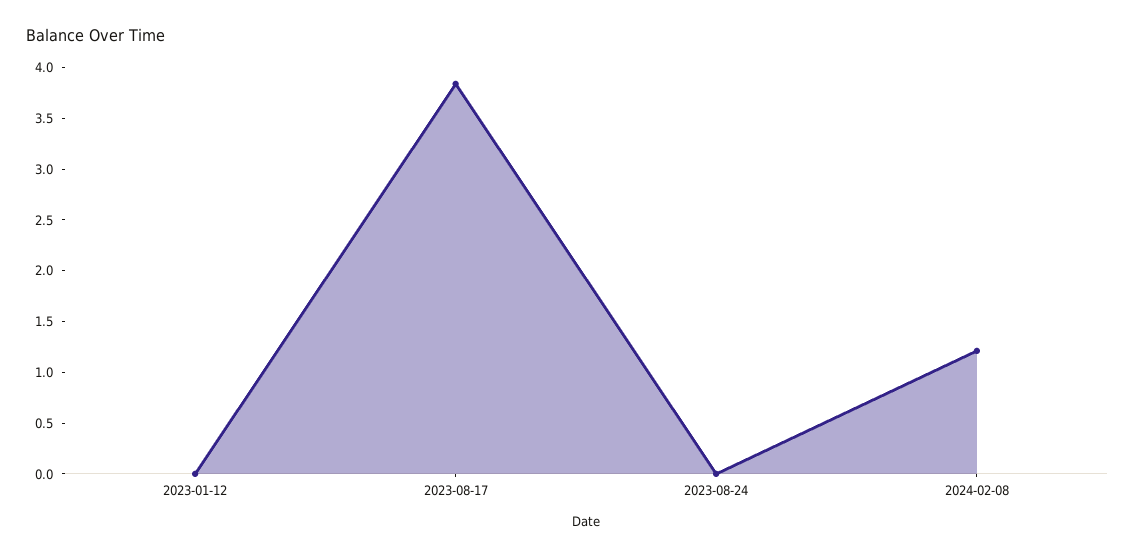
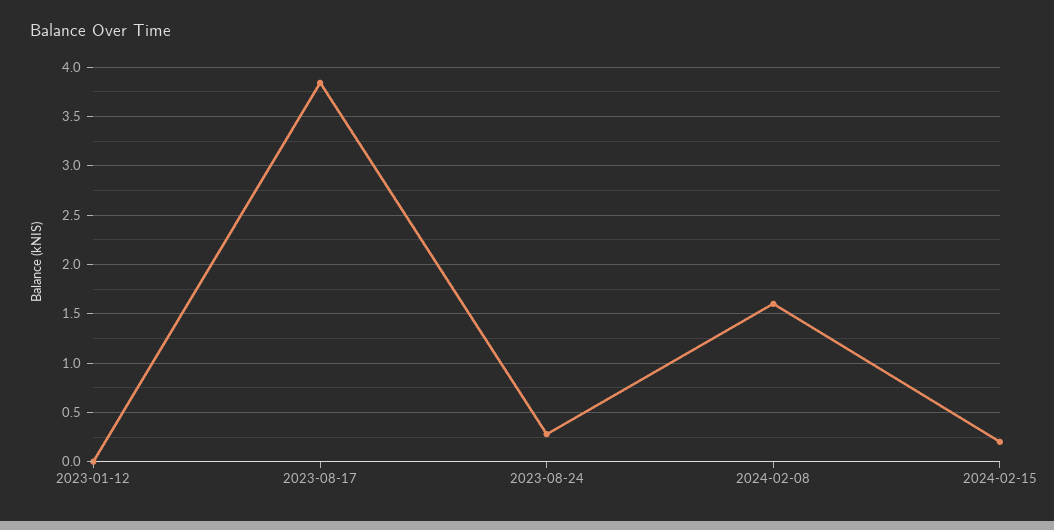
2023-08-24: 0 -> 0.3
2024-02-08: 1.2 -> 1.6
2024-02-15: none -> 0.2

